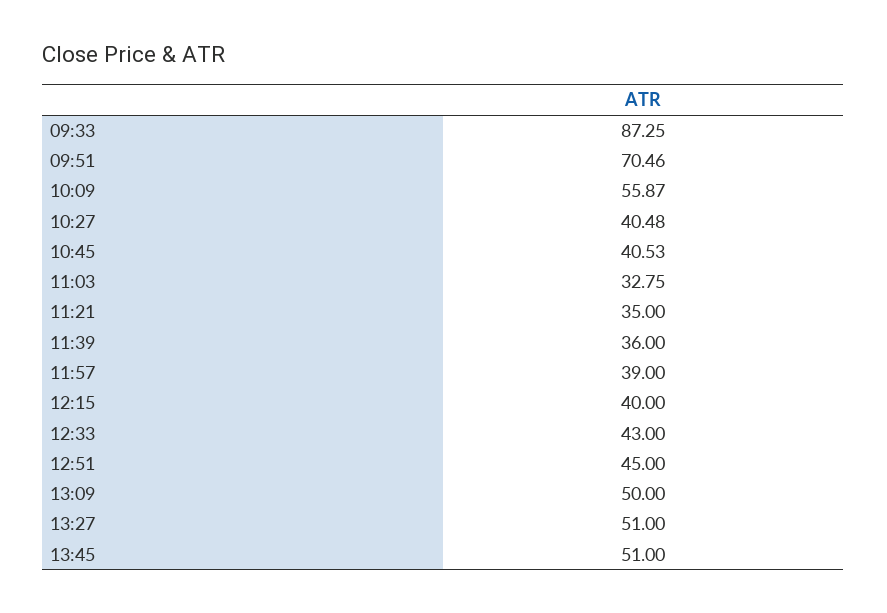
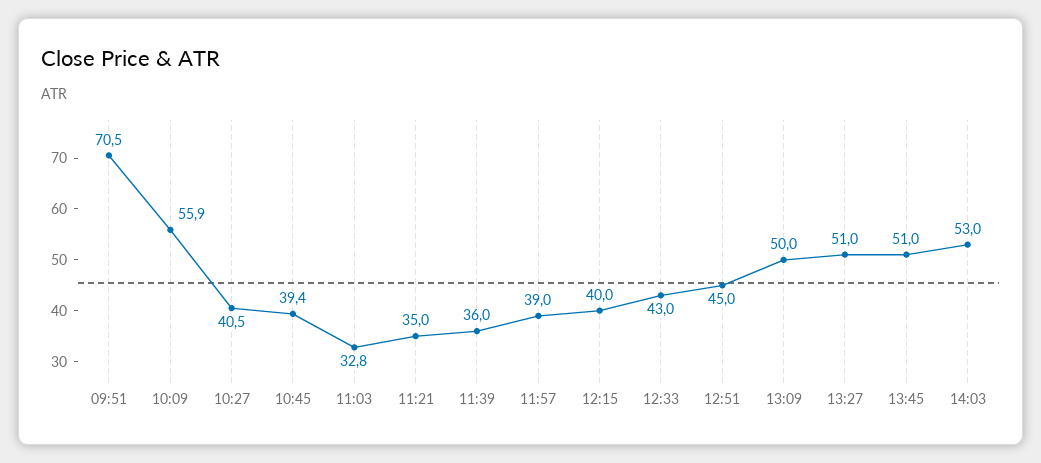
09:33: 87.25 -> none
10:45: 40.53 -> 39.4
14:03: none -> 53

